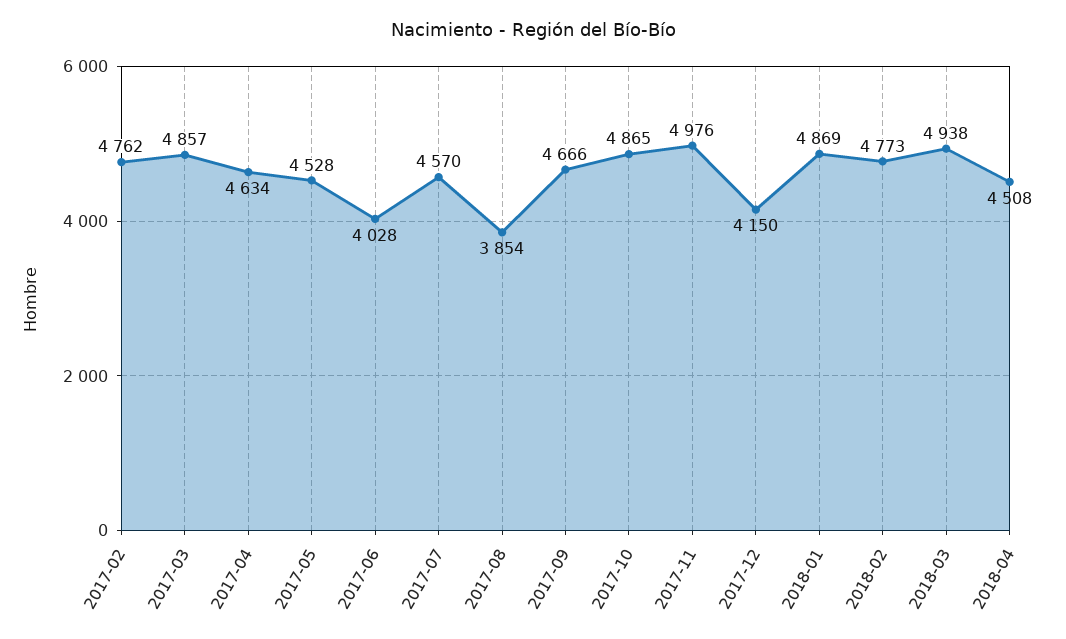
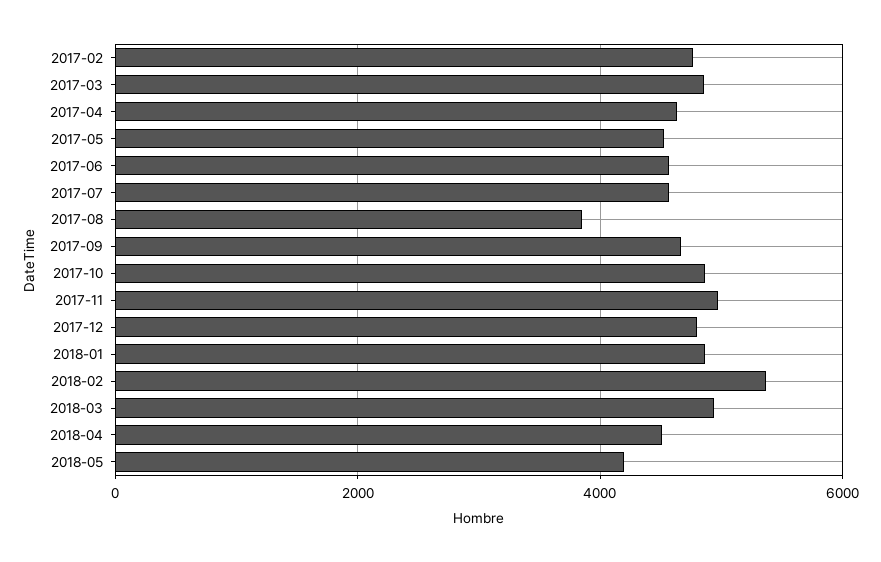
2017-06: 4028 -> 4600
2017-12: 4150 -> 4800
2018-02: 4773 -> 5400
2018-05: none -> 4200

